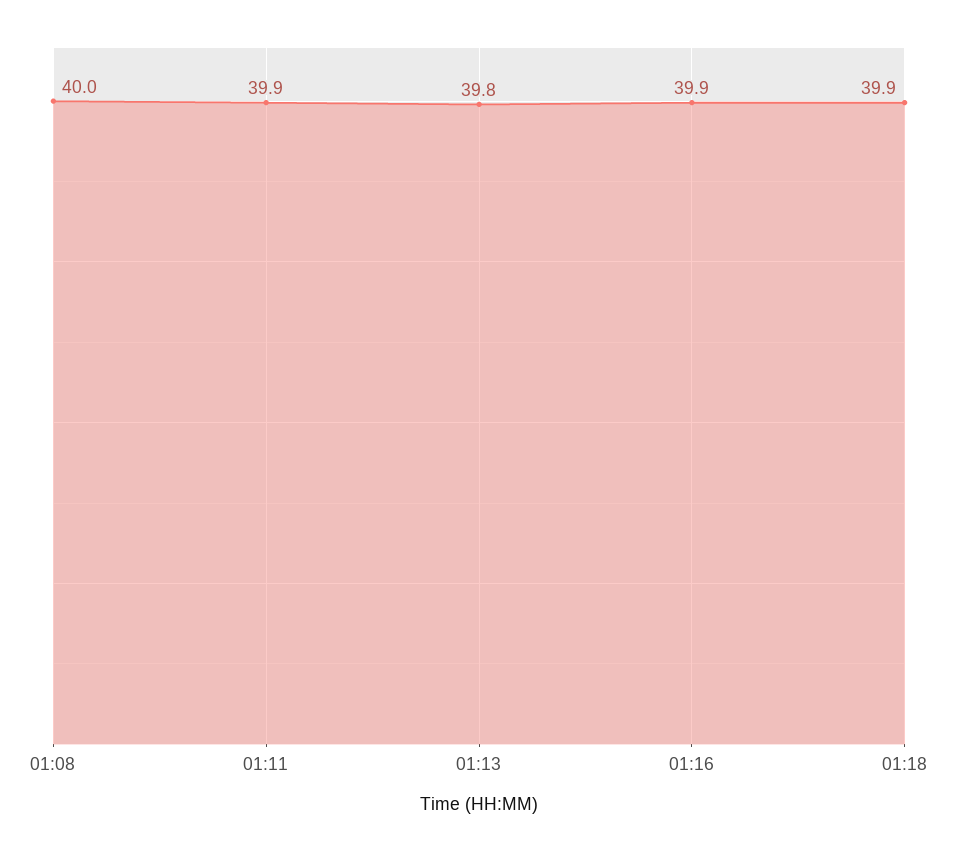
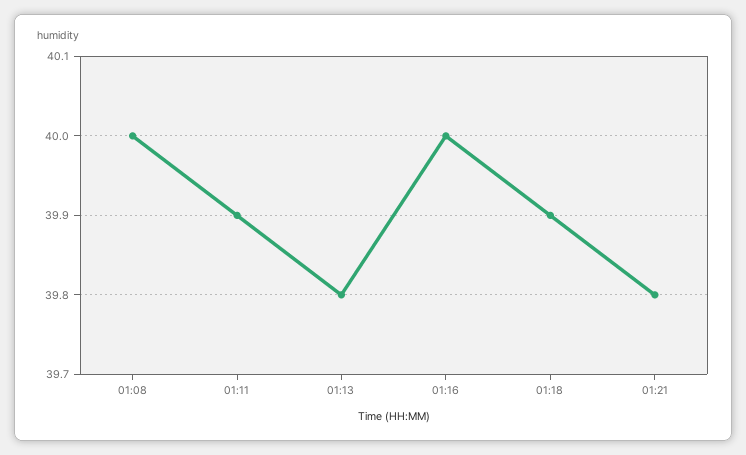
01:16: 39.9 -> 40
01:21: none -> 39.8

